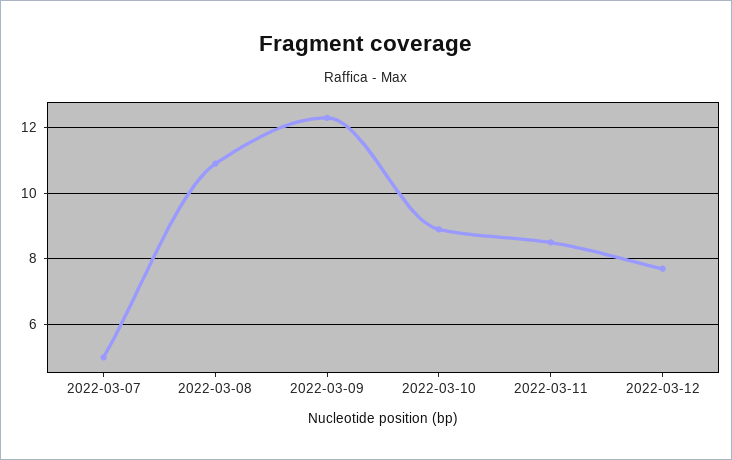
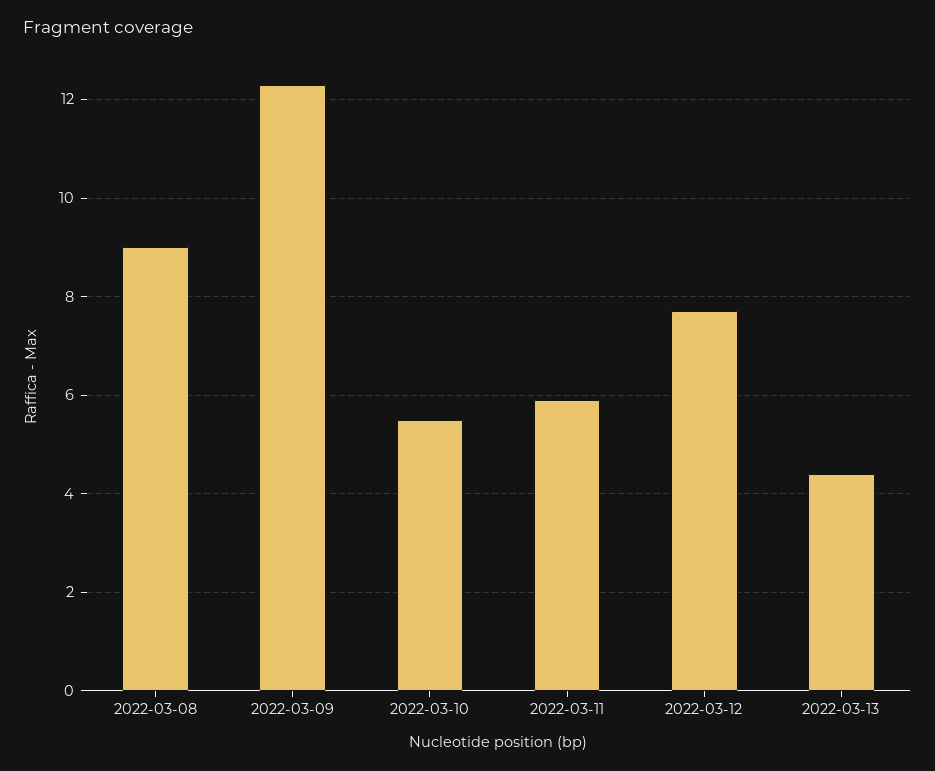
2022-03-07: 5 -> none
2022-03-08: 11 -> 9
2022-03-10: 9 -> 5.5
2022-03-11: 8.5 -> 6
2022-03-13: none -> 4.5

